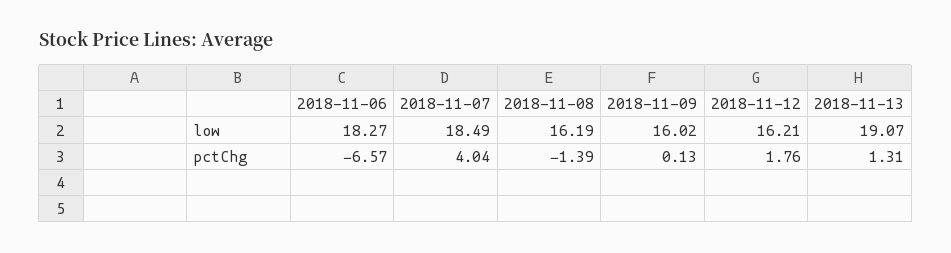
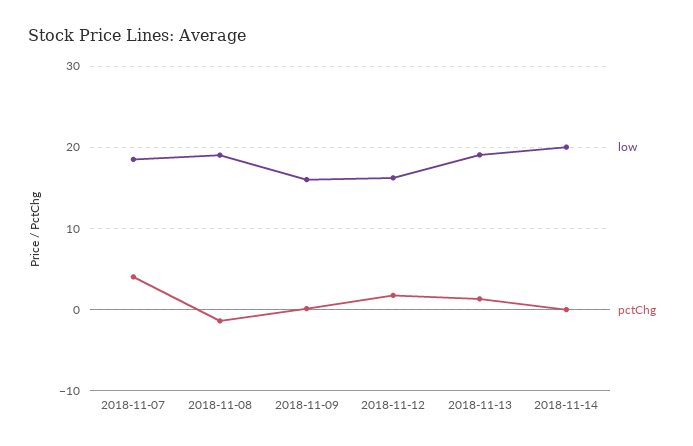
low, 2018-11-06: 18.27 -> none
low, 2018-11-08: 16.19 -> 19
pctChg, 2018-11-06: -6.57 -> none
low, 2018-11-14: none -> 20
pctChg, 2018-11-14: none -> 0

